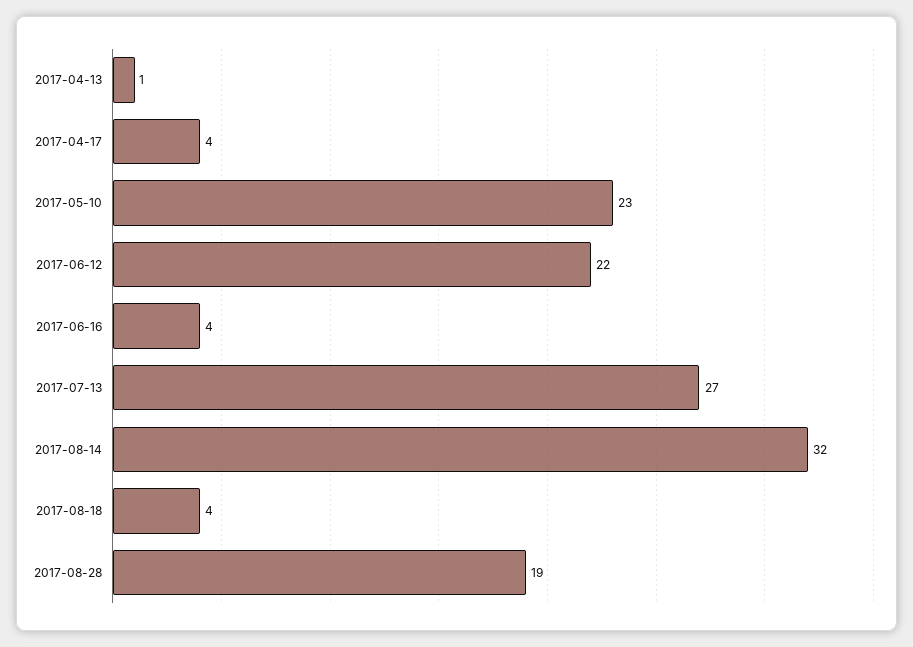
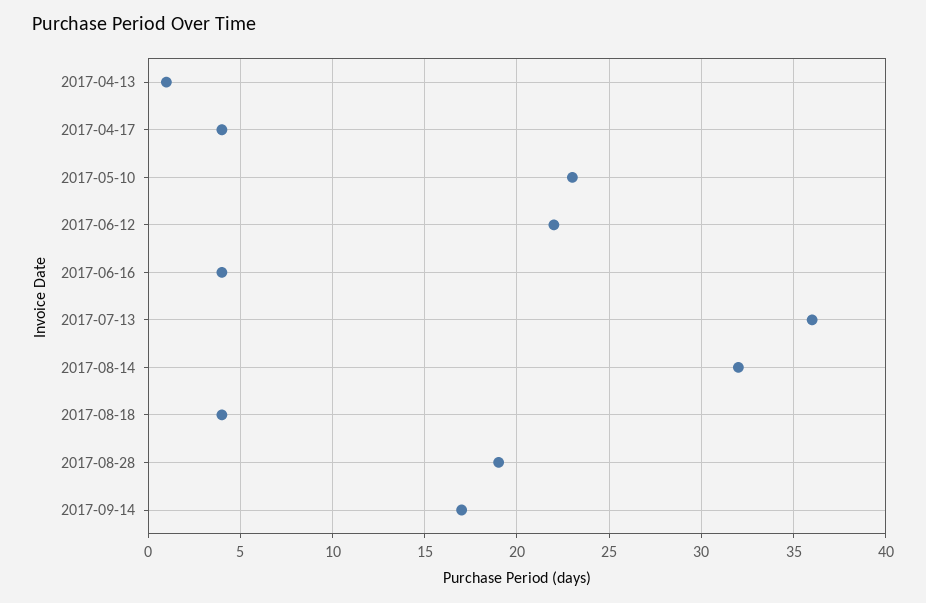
2017-07-13: 27 -> 36
2017-09-14: none -> 17

